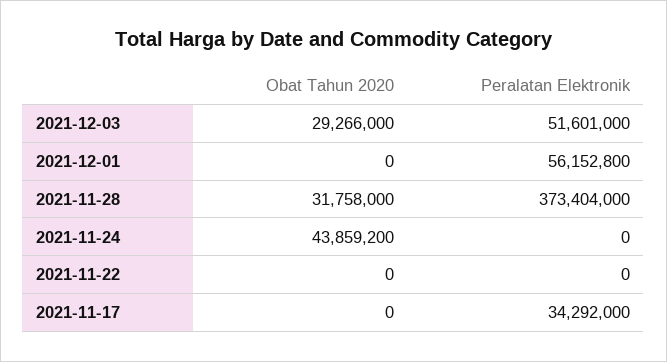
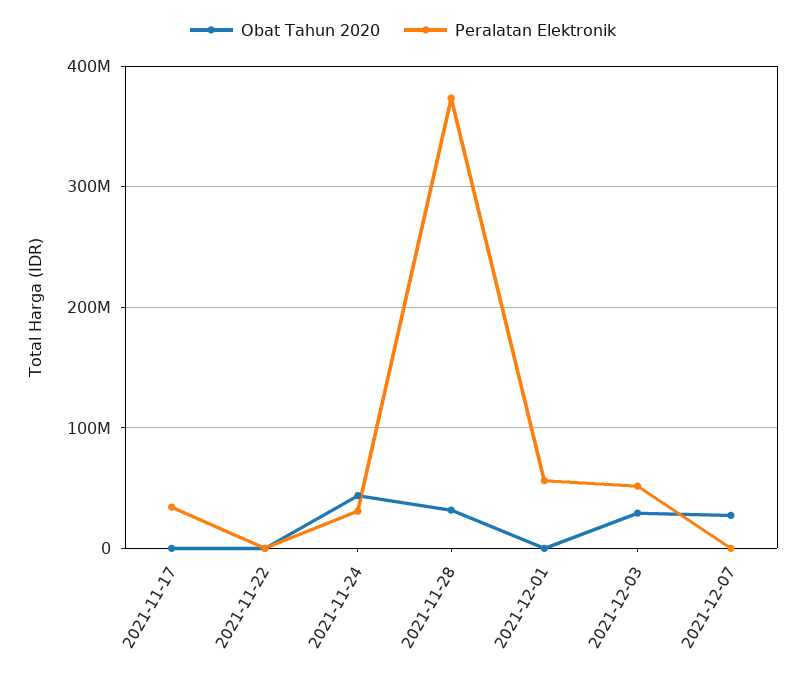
Peralatan Elektronik, 2021-11-24: 0 -> 30000000
Obat Tahun 2020, 2021-12-07: none -> 30000000
Peralatan Elektronik, 2021-12-07: none -> 0

